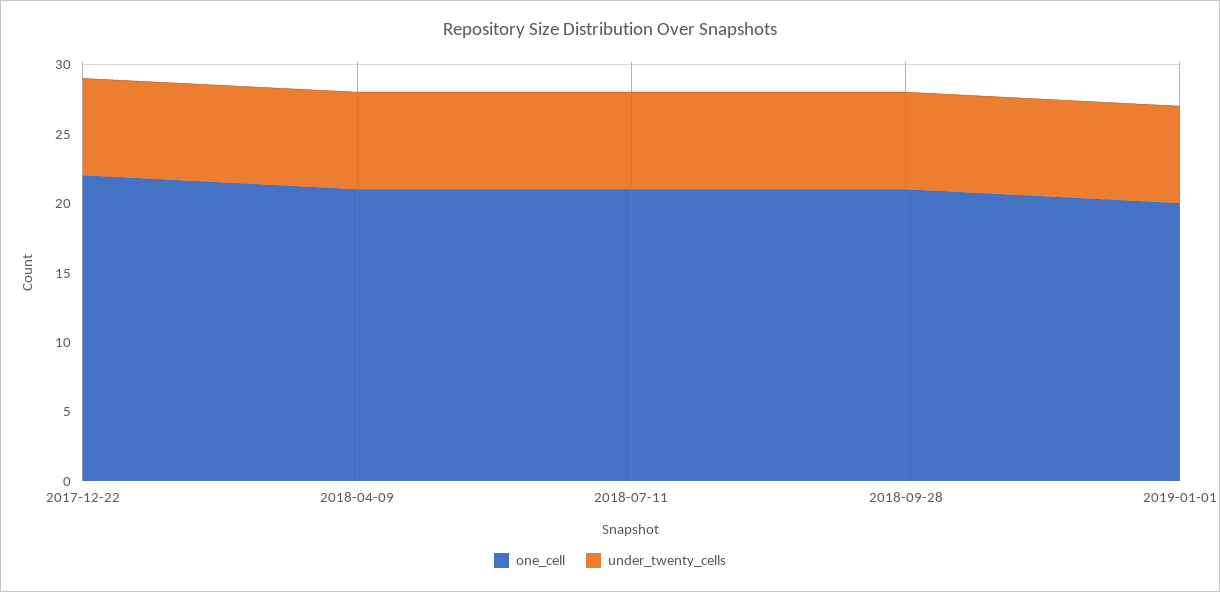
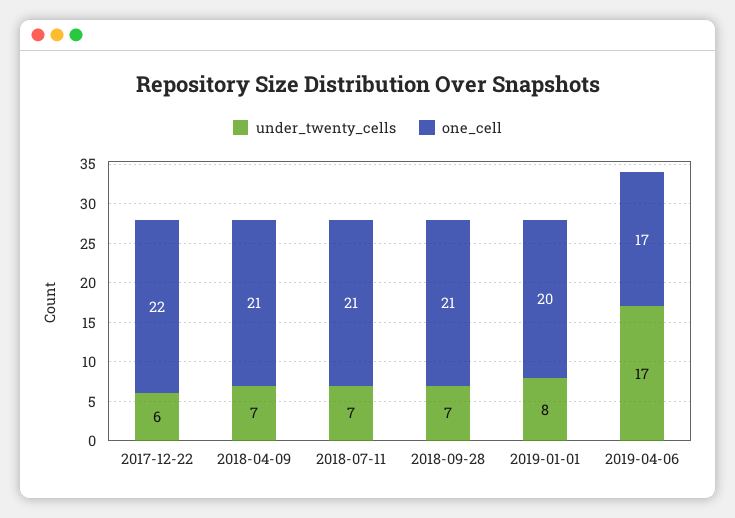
under_twenty_cells, 2017-12-22: 7 -> 6
under_twenty_cells, 2019-01-01: 7 -> 8
under_twenty_cells, 2019-04-06: none -> 17
one_cell, 2019-04-06: none -> 17

